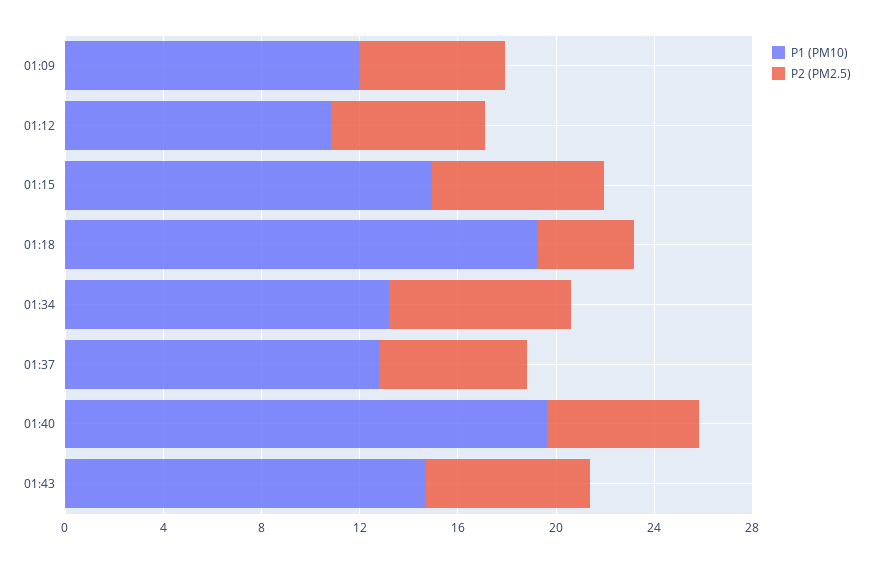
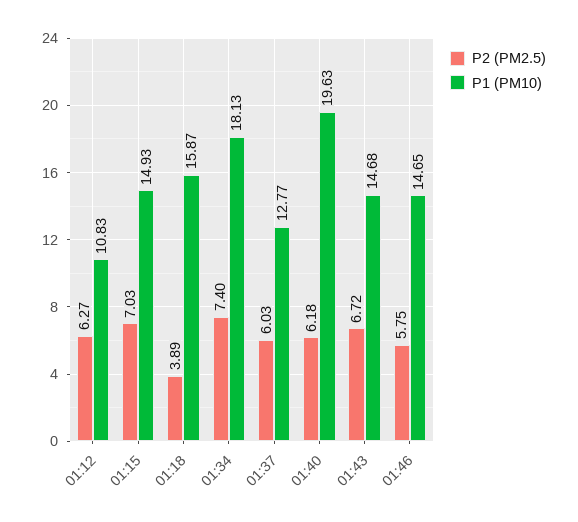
P1 (PM10), 01:09: 12 -> none
P2 (PM2.5), 01:09: 6 -> none
P1 (PM10), 01:18: 19 -> 15.87
P1 (PM10), 01:34: 13 -> 18.13
P2 (PM2.5), 01:46: none -> 5.75
P1 (PM10), 01:46: none -> 14.65

